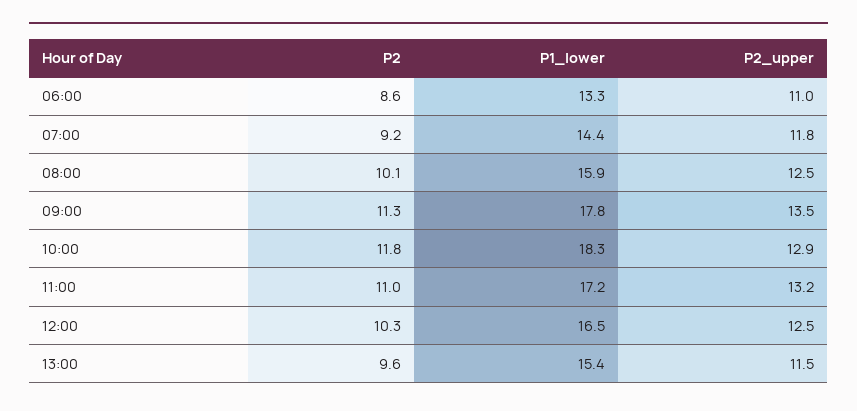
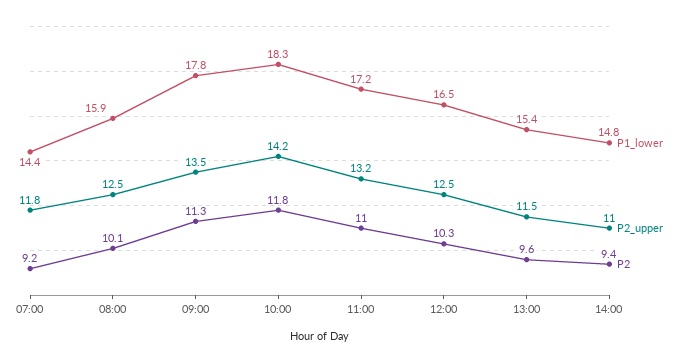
P2, 06:00: 8.6 -> none
P1_lower, 06:00: 13.3 -> none
P2_upper, 06:00: 11 -> none
P2_upper, 10:00: 12.9 -> 14.2
P1_lower, 14:00: none -> 14.8
P2_upper, 14:00: none -> 11
P2, 14:00: none -> 9.4

